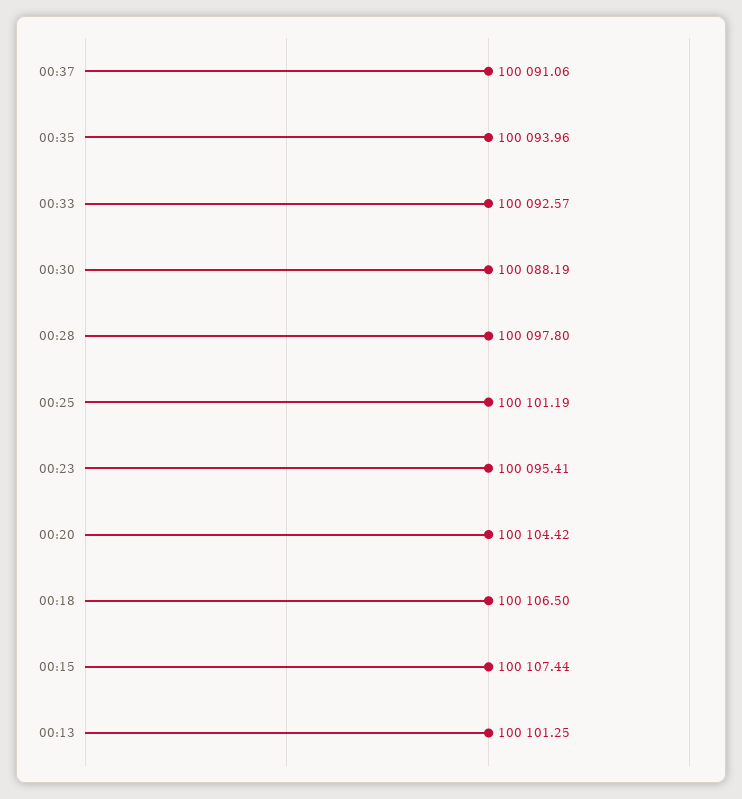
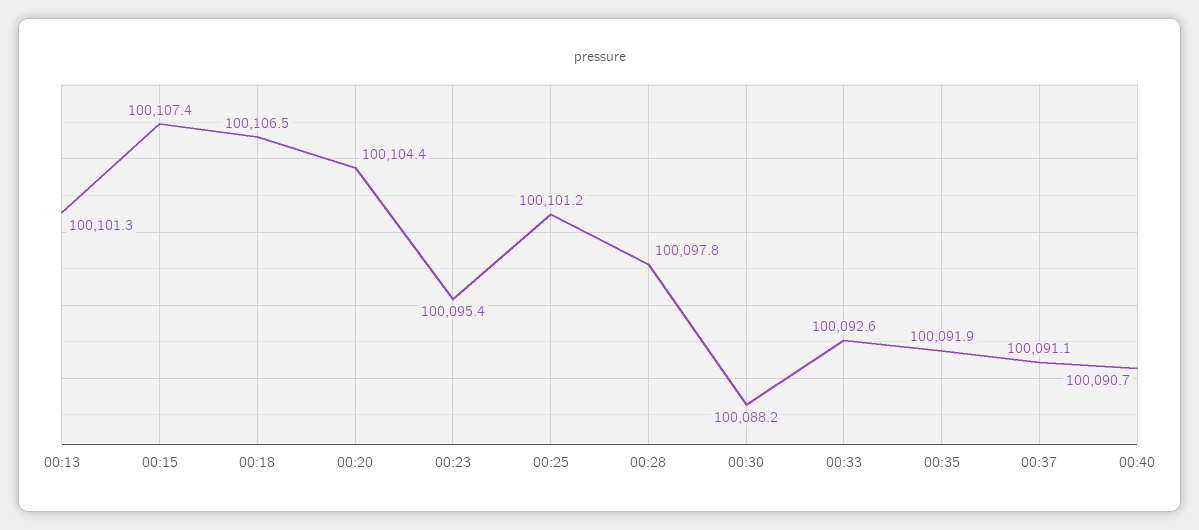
00:35: 100093.96 -> 100091.9
00:40: none -> 100090.7

